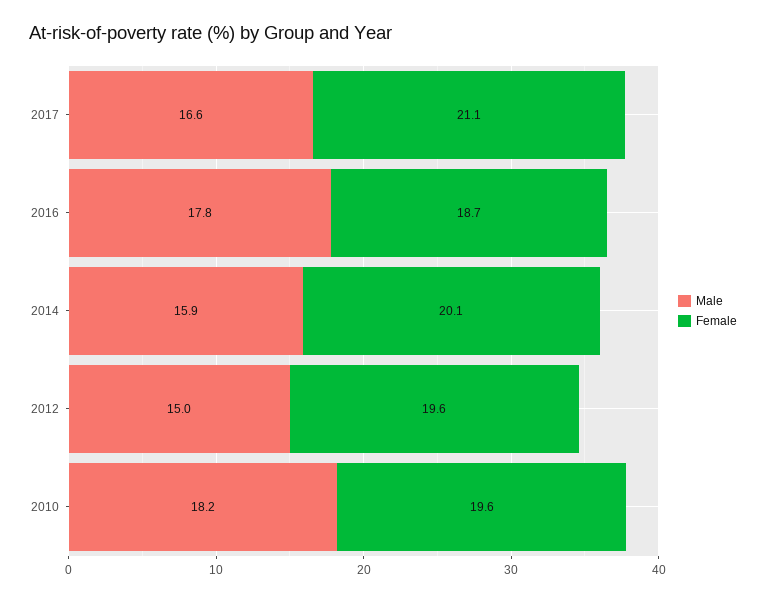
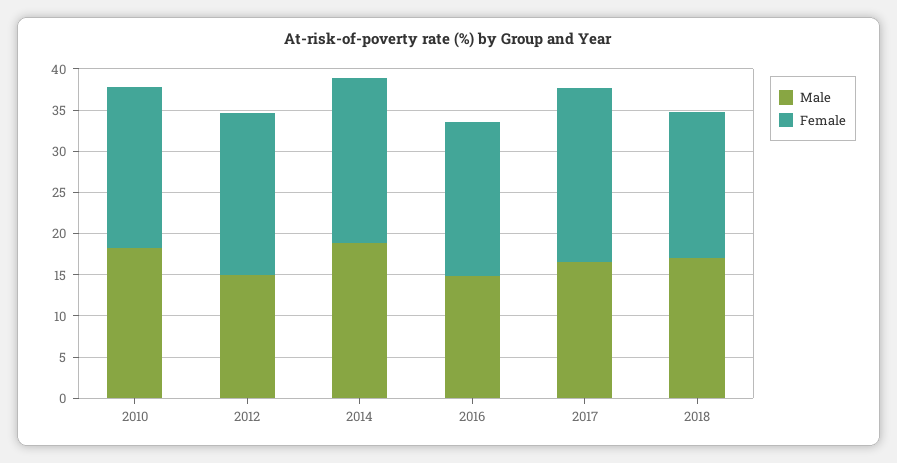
Male, 2016: 17.8 -> 15
Male, 2014: 15.9 -> 19
Male, 2018: none -> 17
Female, 2018: none -> 18

